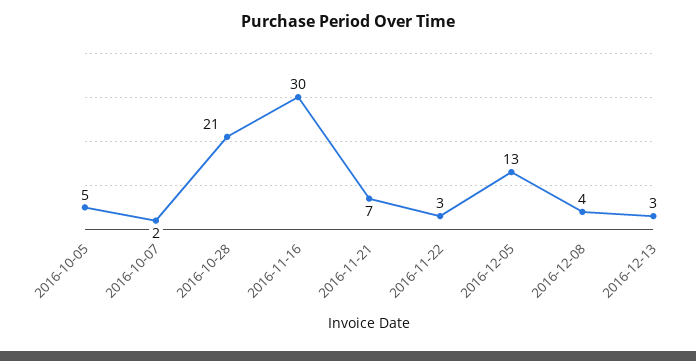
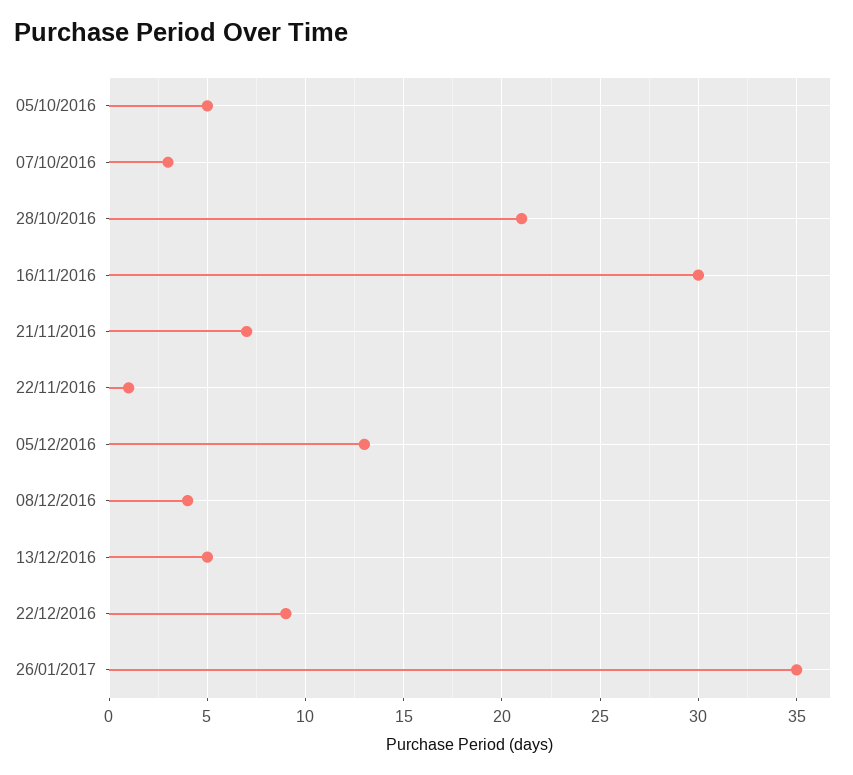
2016-10-07: 2 -> 3
2016-11-22: 3 -> 1
2016-12-13: 3 -> 5
22/12/2016: none -> 9
26/01/2017: none -> 35

